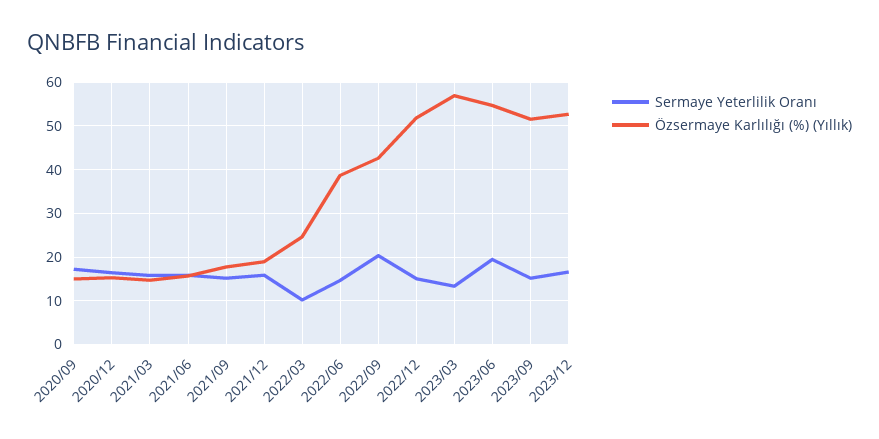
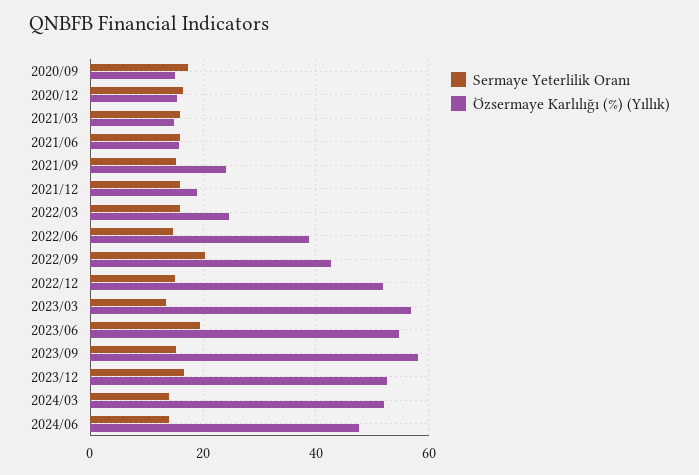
Özsermaye Karlılığı (%) (Yıllık), 2021/09: 18 -> 24
Sermaye Yeterlilik Oranı, 2022/03: 10 -> 16
Özsermaye Karlılığı (%) (Yıllık), 2023/09: 52 -> 58
Sermaye Yeterlilik Oranı, 2024/03: none -> 14
Özsermaye Karlılığı (%) (Yıllık), 2024/03: none -> 52
Sermaye Yeterlilik Oranı, 2024/06: none -> 14
Özsermaye Karlılığı (%) (Yıllık), 2024/06: none -> 48

